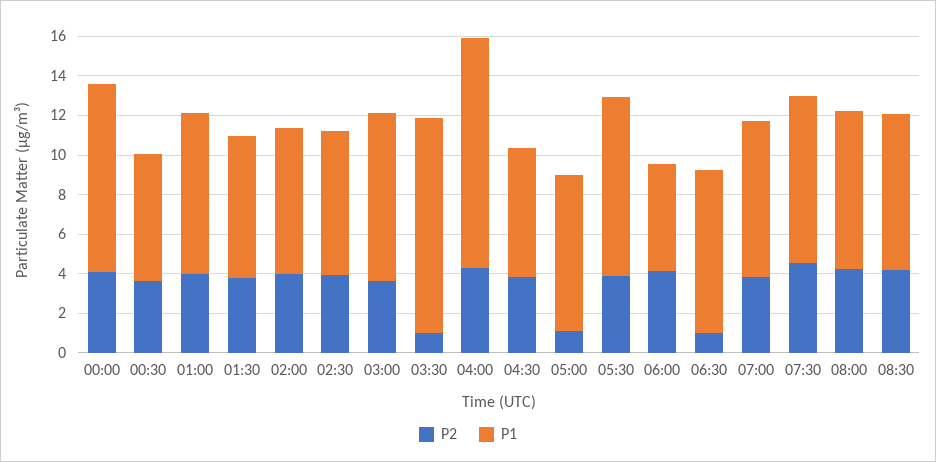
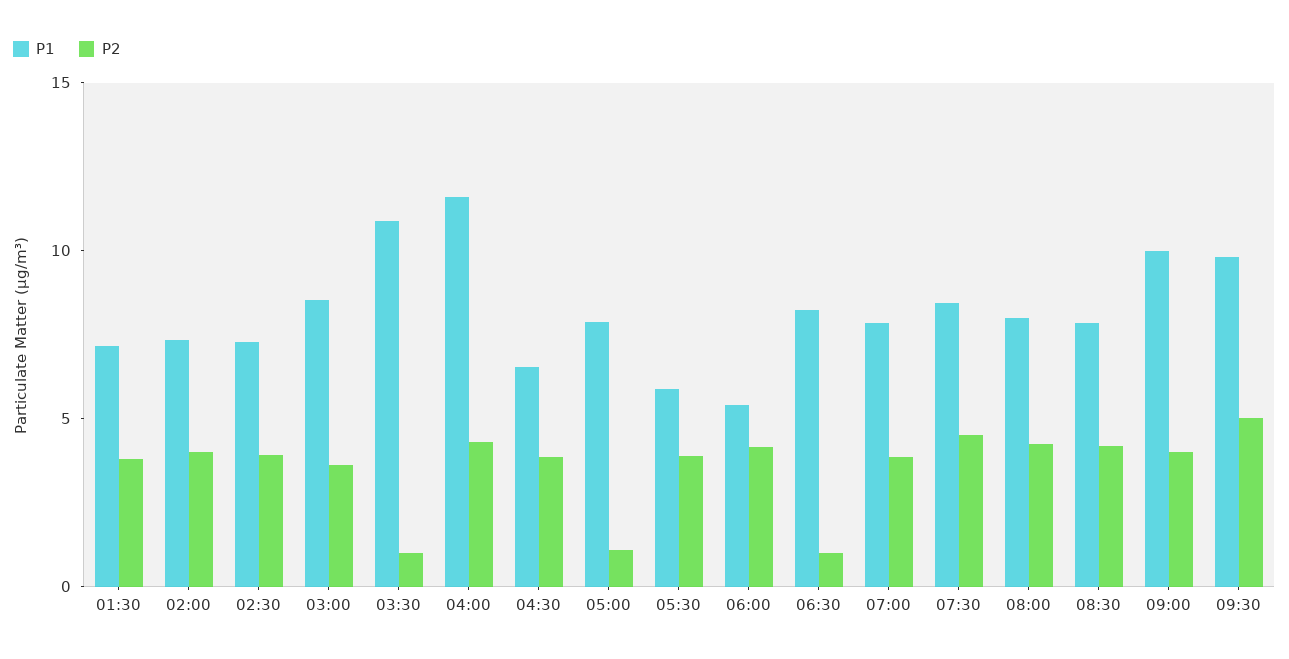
P2, 00:00: 4 -> none
P1, 00:00: 9.5 -> none
P2, 00:30: 3.5 -> none
P1, 00:30: 6.5 -> none
P2, 01:00: 4 -> none
P1, 01:00: 8 -> none
P1, 05:30: 9 -> 6
P1, 09:00: none -> 10
P2, 09:00: none -> 4
P1, 09:30: none -> 10
P2, 09:30: none -> 5

